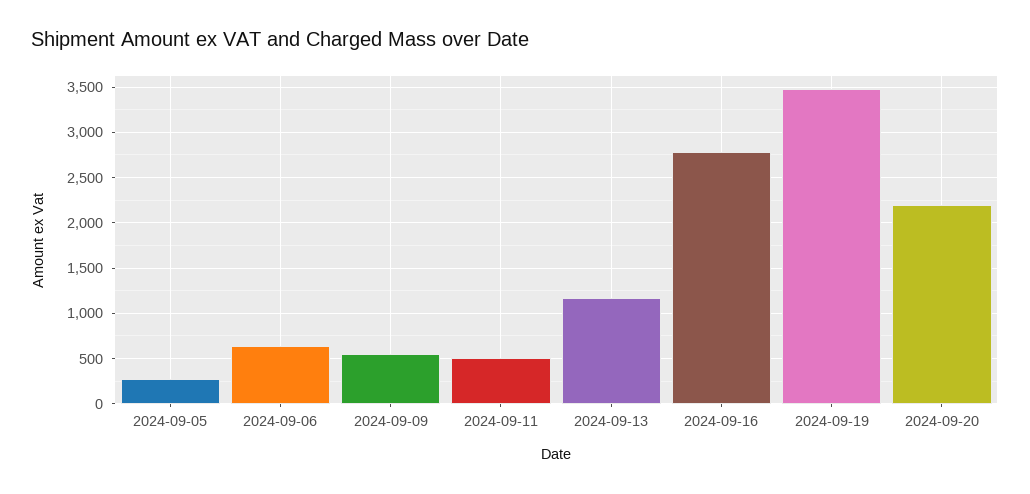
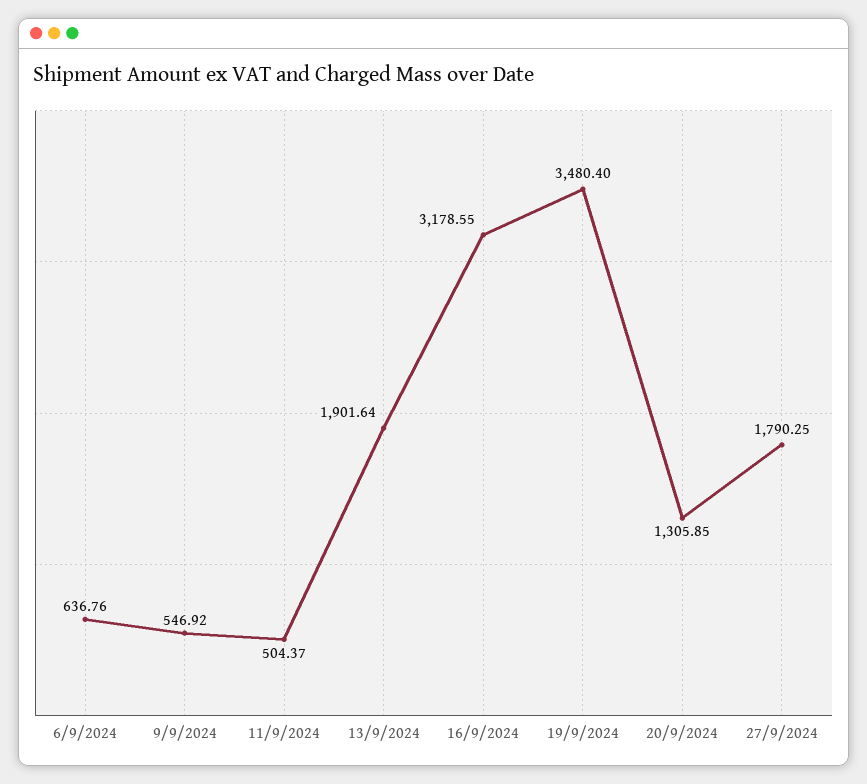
2024-09-05: 300 -> none
2024-09-13: 1200 -> 1901.64
2024-09-16: 2800 -> 3178.55
2024-09-20: 2200 -> 1305.85
27/9/2024: none -> 1790.25

